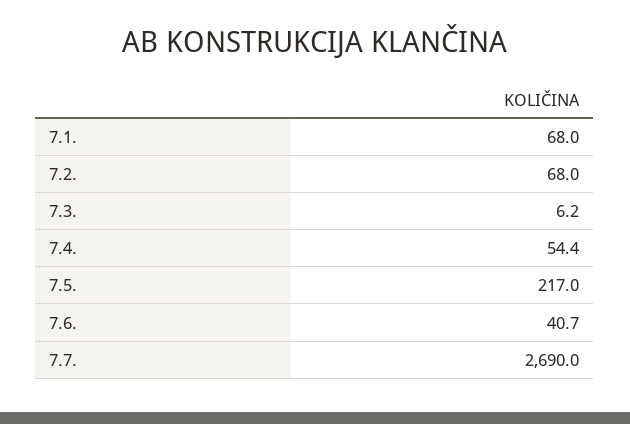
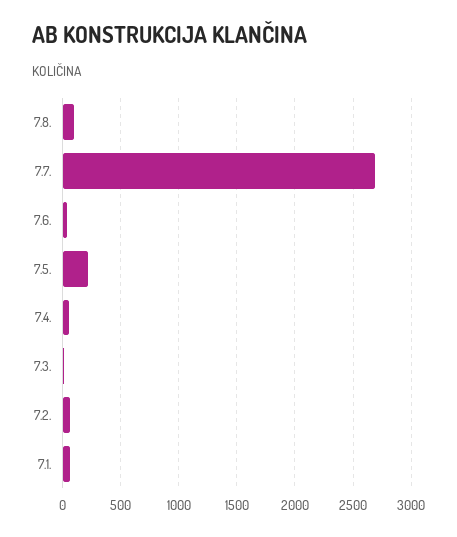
7.8.: none -> 100

